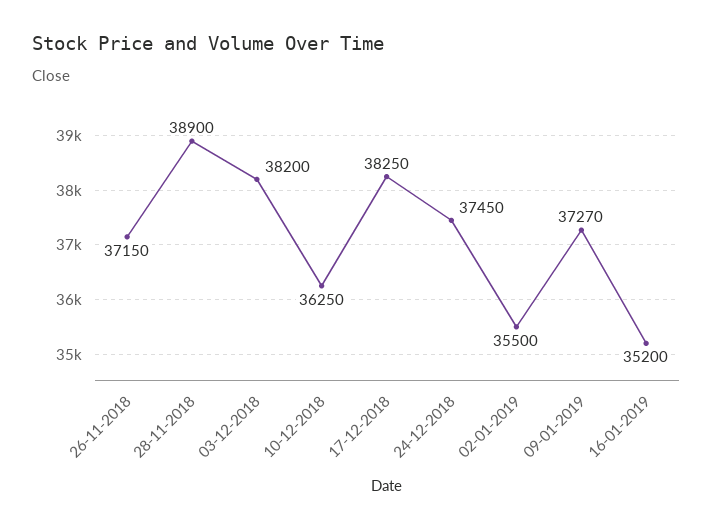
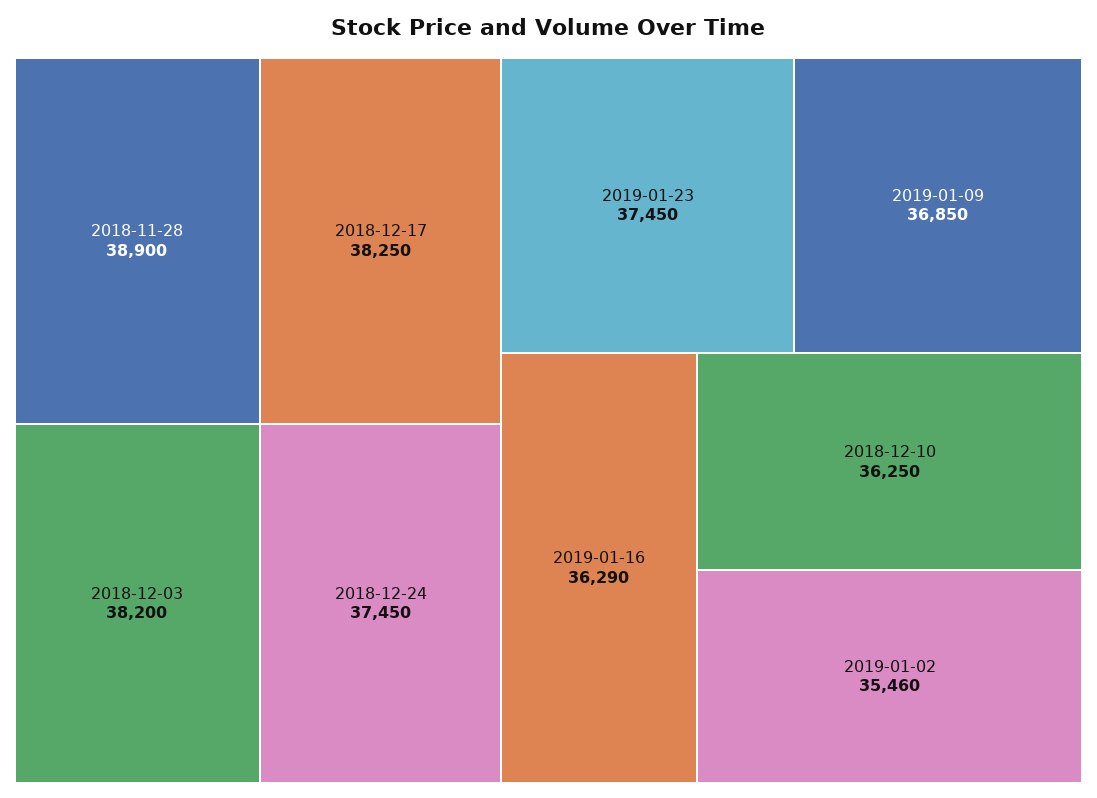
26-11-2018: 37150 -> none
02-01-2019: 35500 -> 35460
09-01-2019: 37270 -> 36850
16-01-2019: 35200 -> 36290
2019-01-23: none -> 37450

